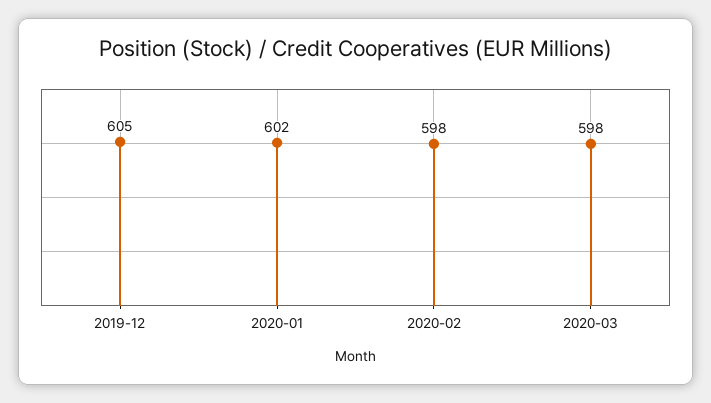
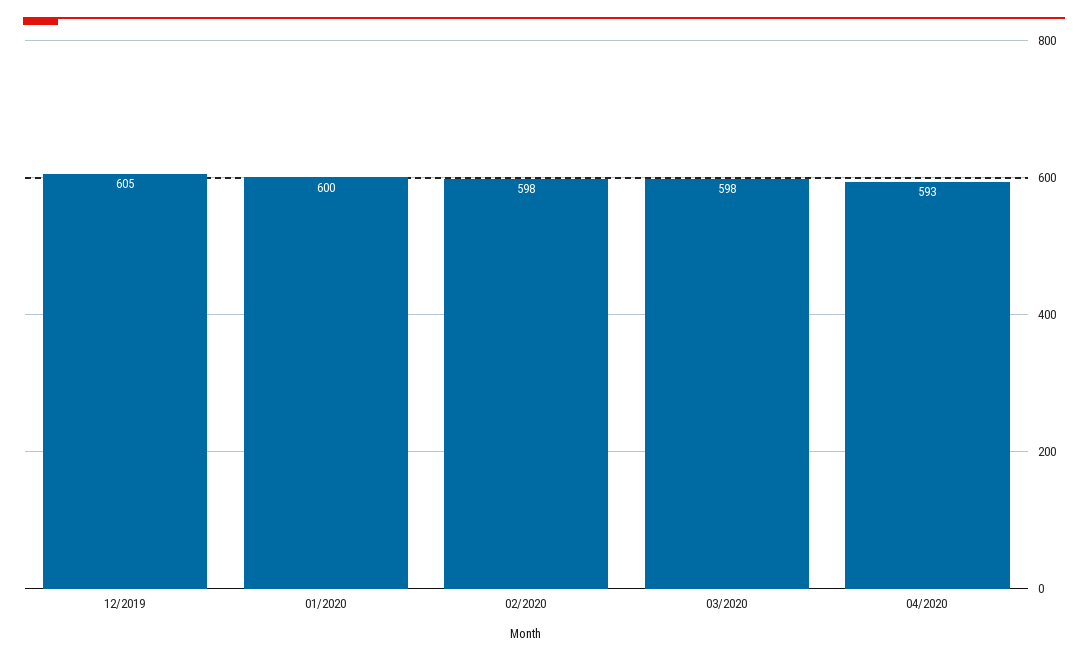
2020-01: 602 -> 600
04/2020: none -> 593

